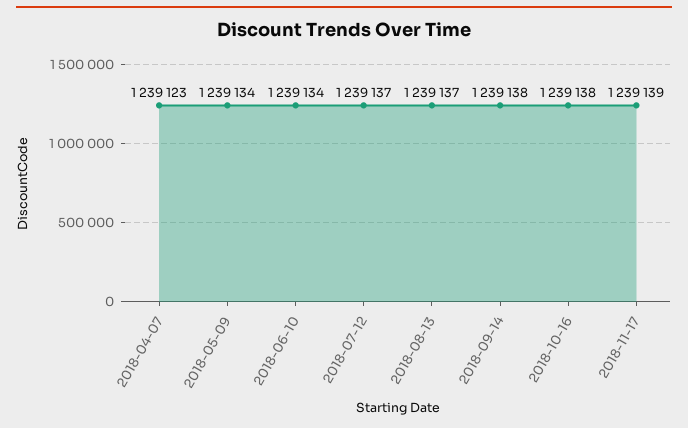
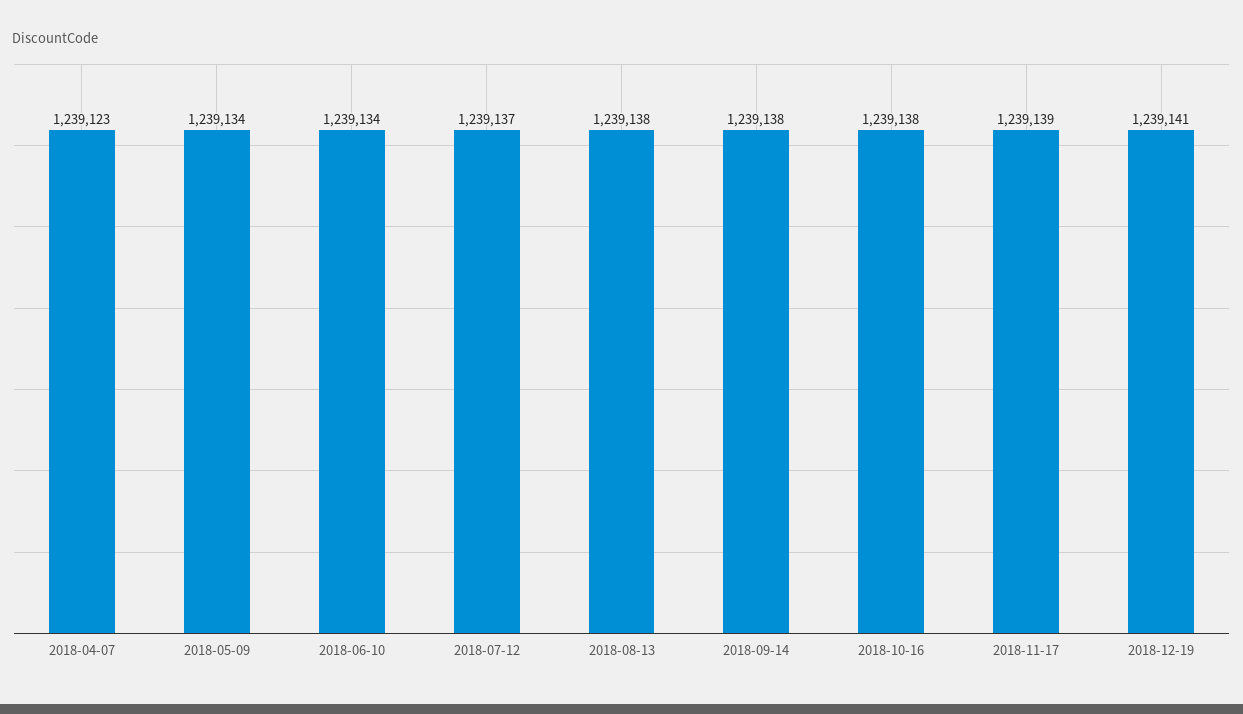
2018-08-13: 1239137 -> 1239138
2018-12-19: none -> 1239141

